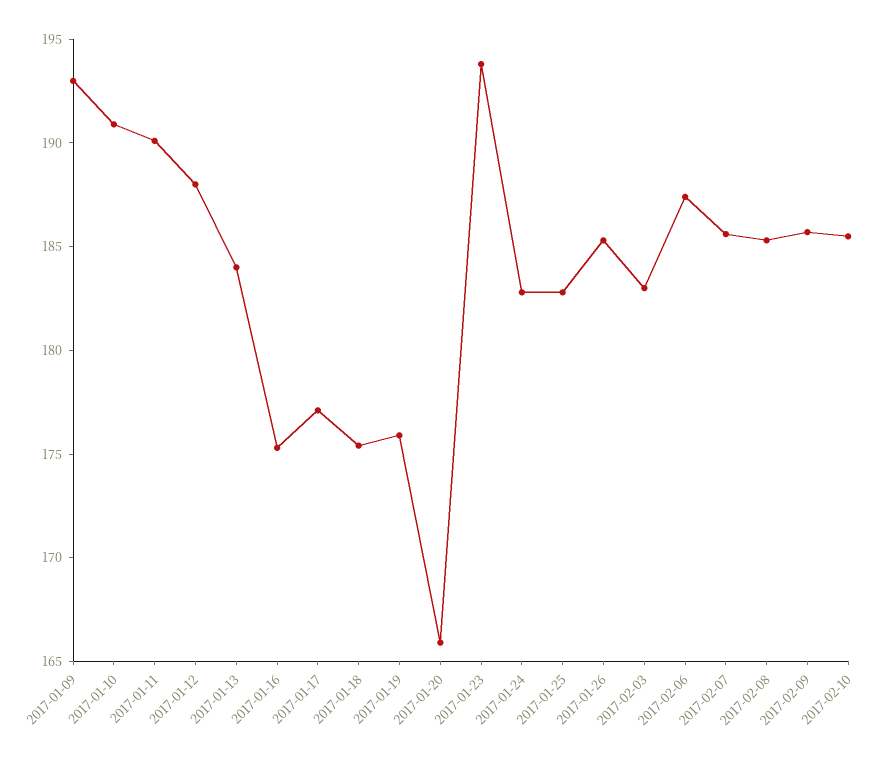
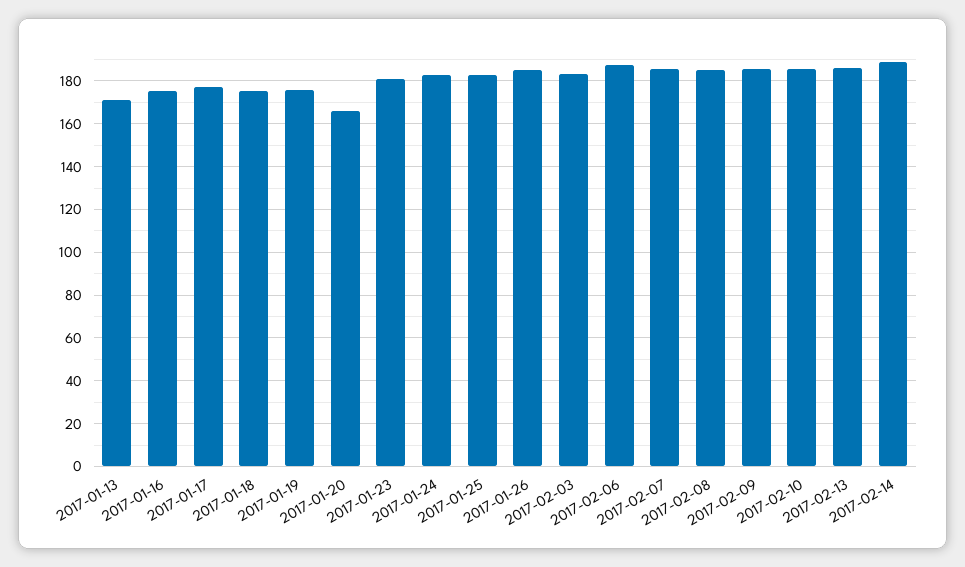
2017-01-09: 193 -> none
2017-01-10: 191 -> none
2017-01-11: 190 -> none
2017-01-12: 188 -> none
2017-01-13: 184 -> 170
2017-01-23: 194 -> 180
2017-02-13: none -> 185
2017-02-14: none -> 190

